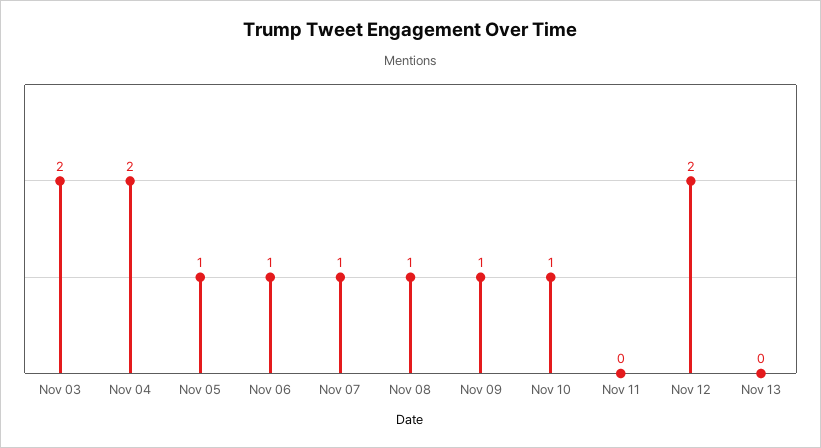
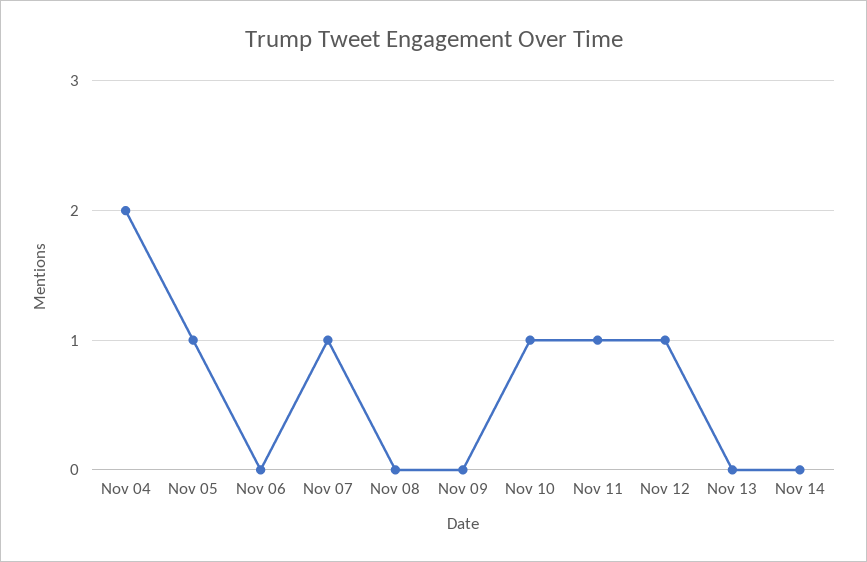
Nov 03: 2 -> none
Nov 06: 1 -> 0
Nov 08: 1 -> 0
Nov 09: 1 -> 0
Nov 11: 0 -> 1
Nov 12: 2 -> 1
Nov 14: none -> 0

